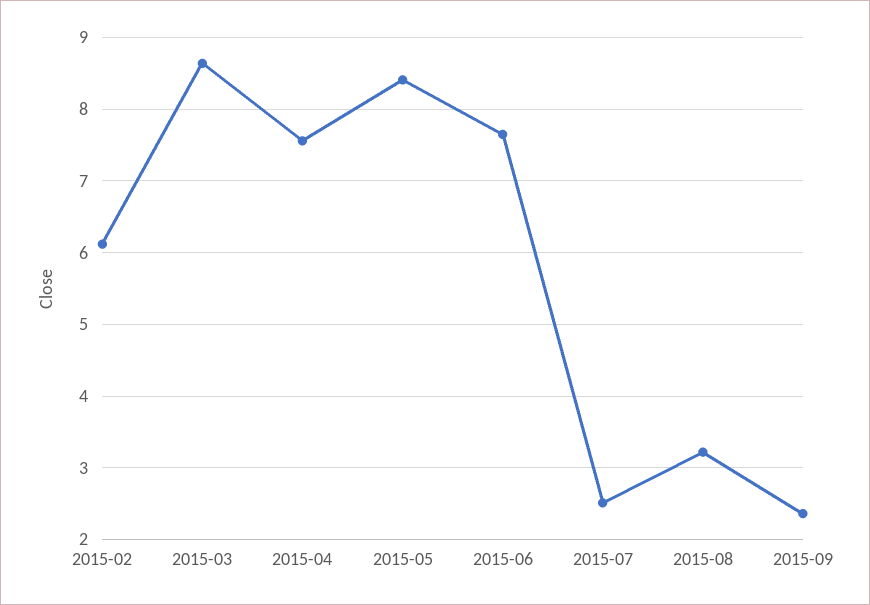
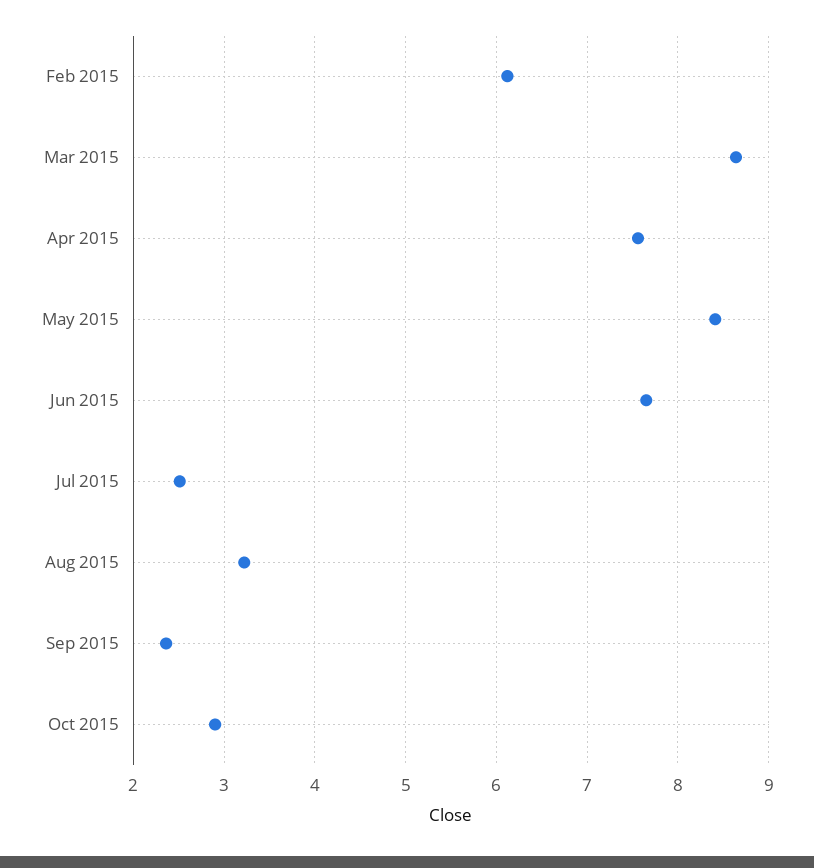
Oct 2015: none -> 2.9

